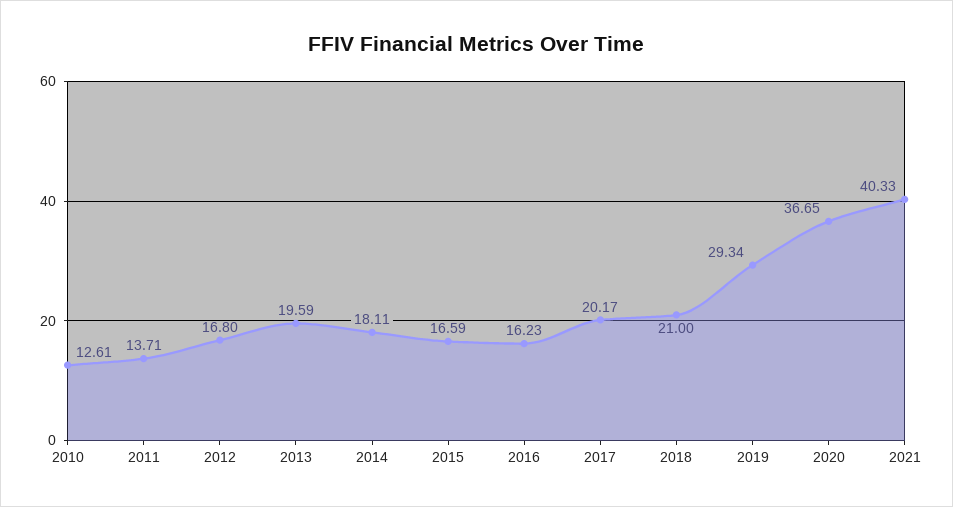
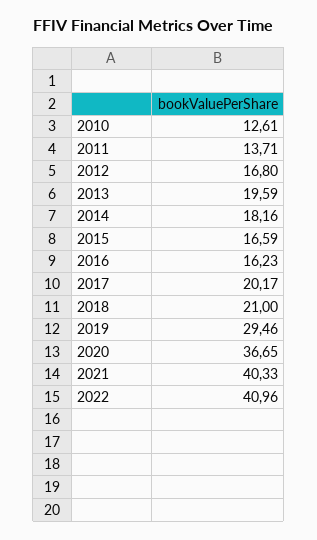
2014: 18.11 -> 18.16
2019: 29.34 -> 29.46
2022: none -> 40.96

